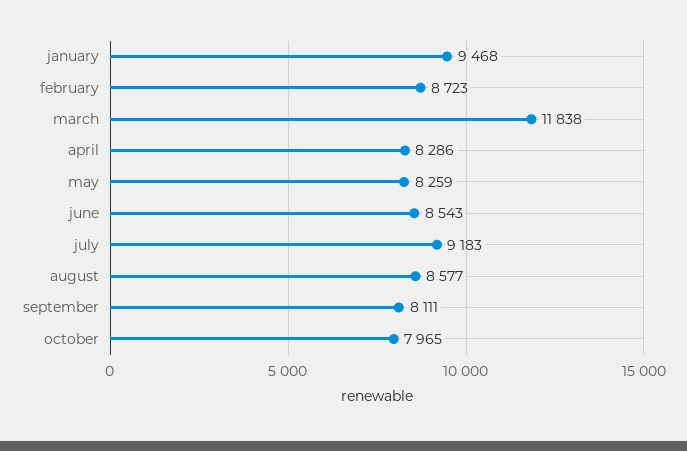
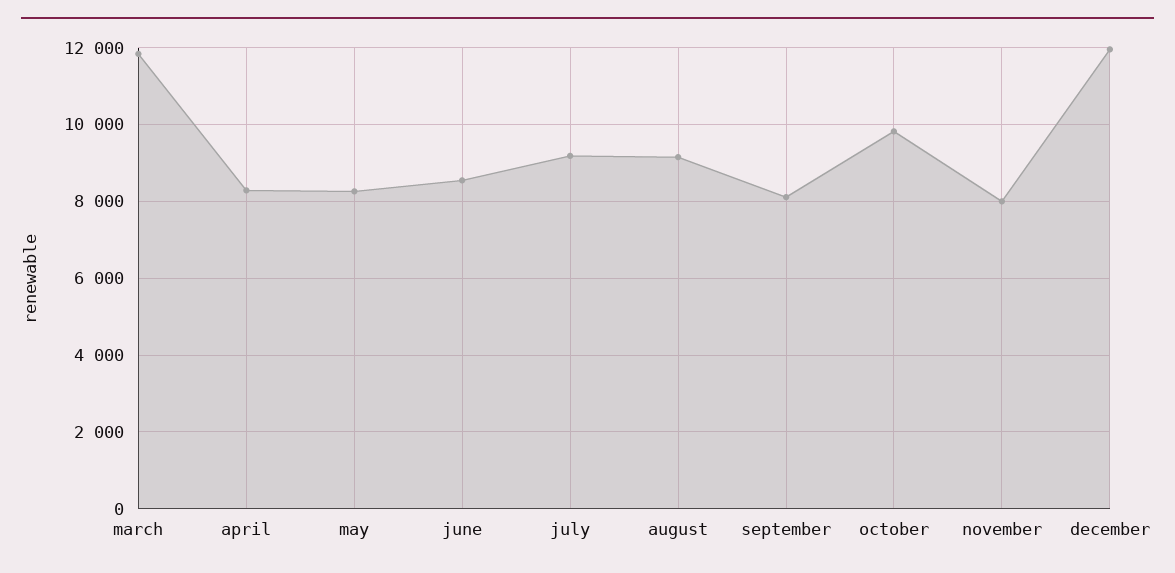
january: 9468 -> none
february: 8723 -> none
august: 8577 -> 9200
october: 7965 -> 9800
november: none -> 8000
december: none -> 12000

